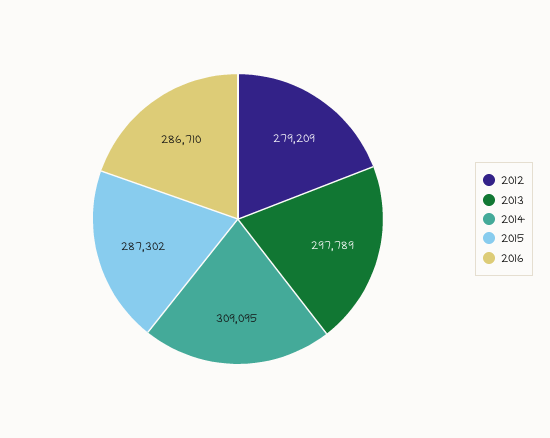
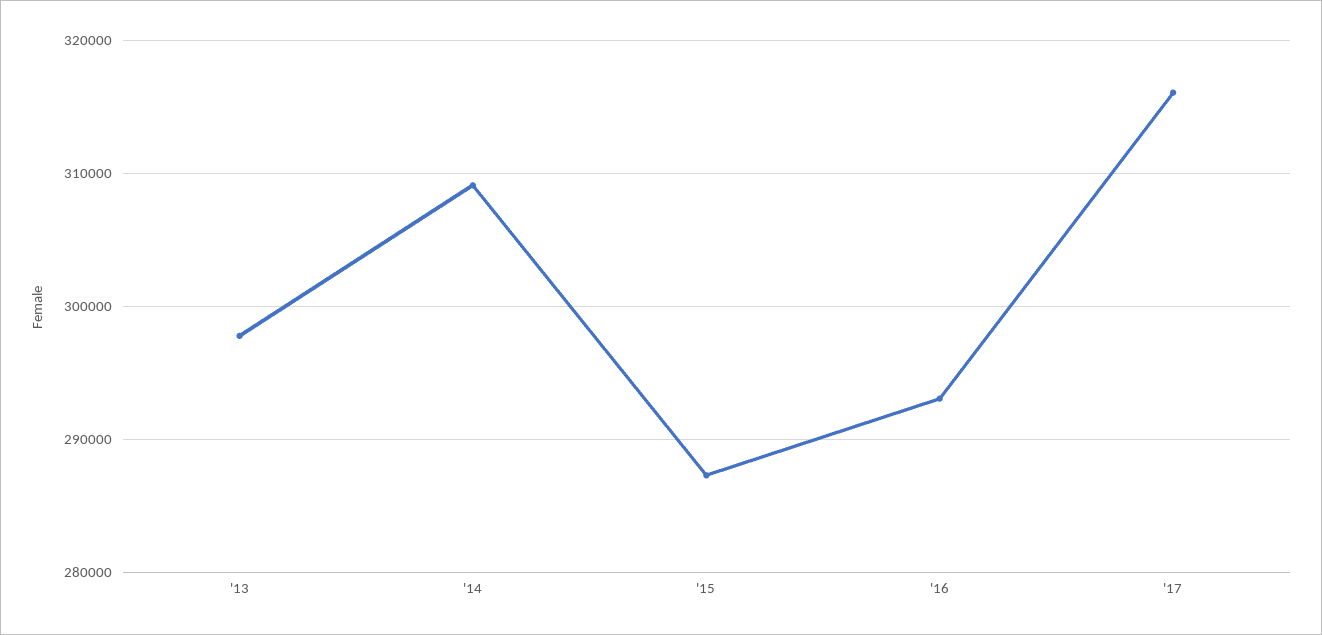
2012: 279209 -> none
2016: 286710 -> 293000
'17: none -> 316000

